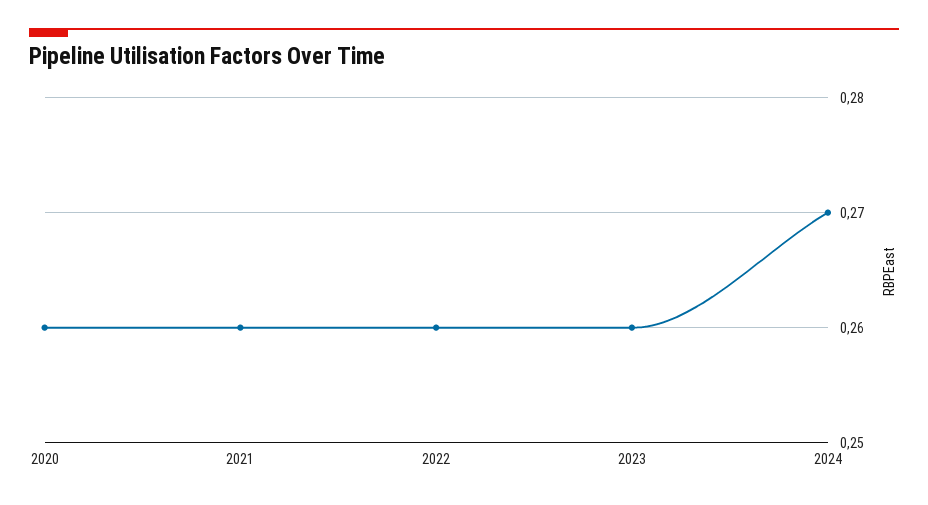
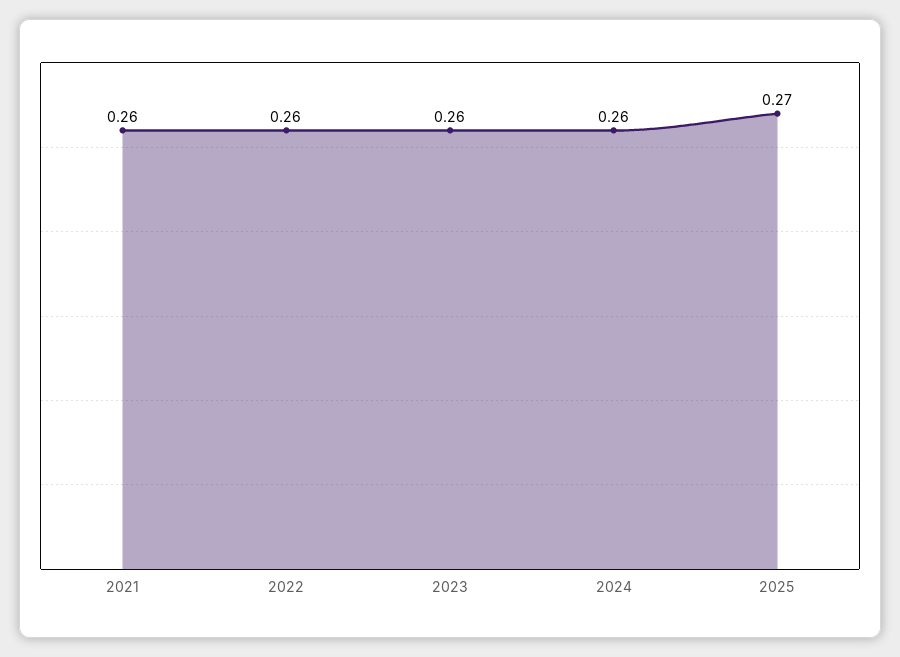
2020: 0.26 -> none
2024: 0.27 -> 0.26
2025: none -> 0.27

